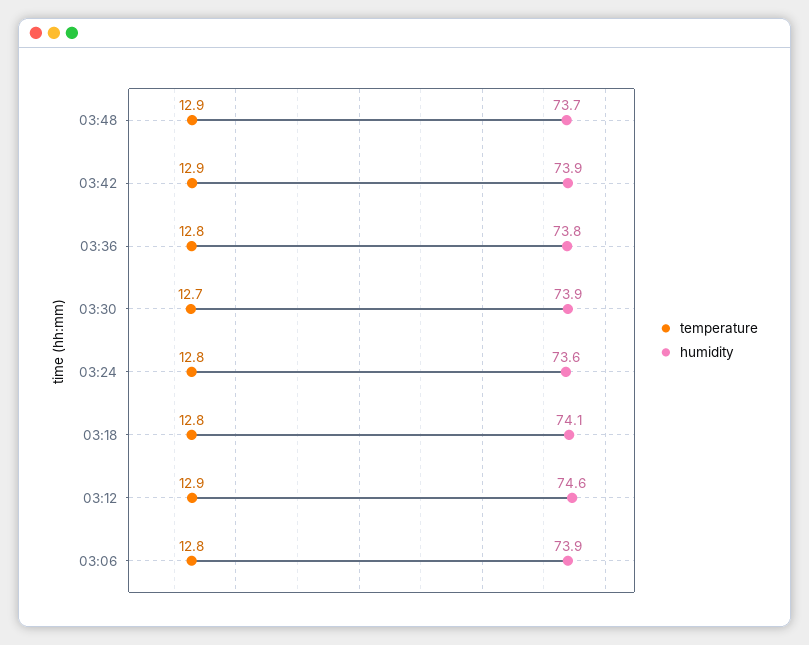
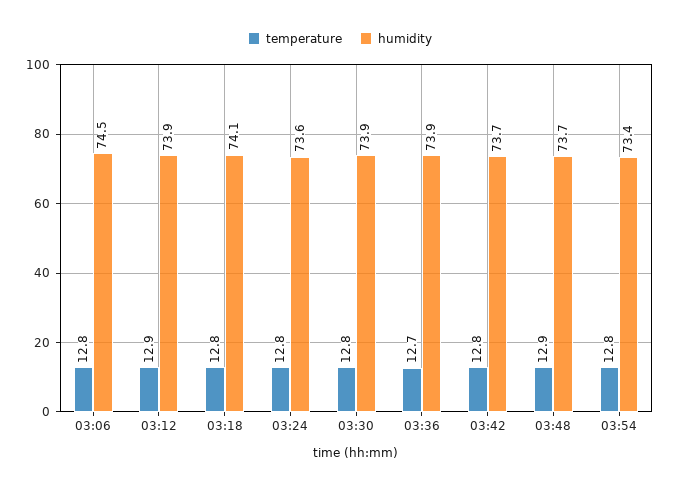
temperature, 03:42: 12.9 -> 12.8
humidity, 03:42: 73.9 -> 73.7
temperature, 03:36: 12.8 -> 12.7
humidity, 03:36: 73.8 -> 73.9
temperature, 03:30: 12.7 -> 12.8
humidity, 03:12: 74.6 -> 73.9
humidity, 03:06: 73.9 -> 74.5
temperature, 03:54: none -> 12.8
humidity, 03:54: none -> 73.4

